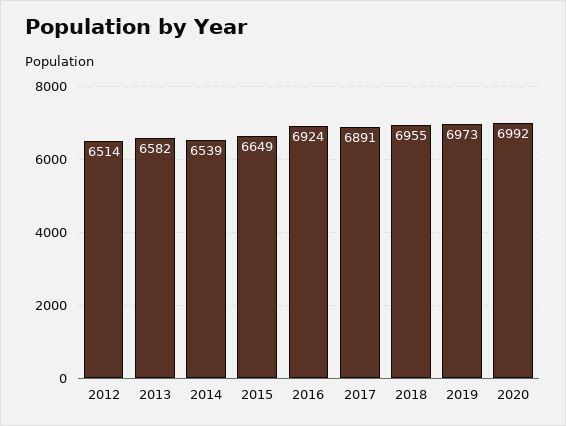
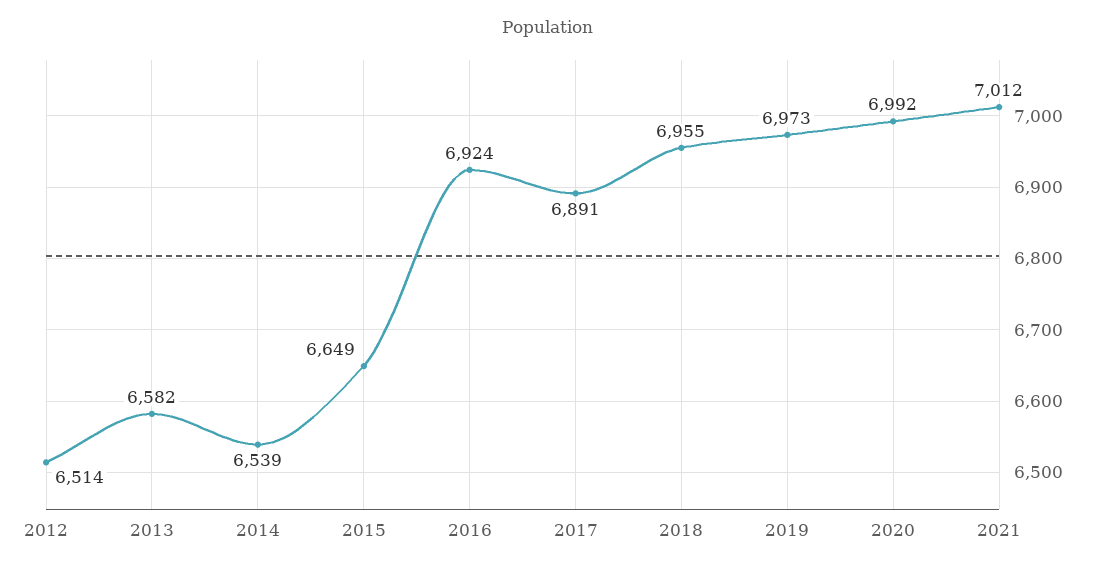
2021: none -> 7012

